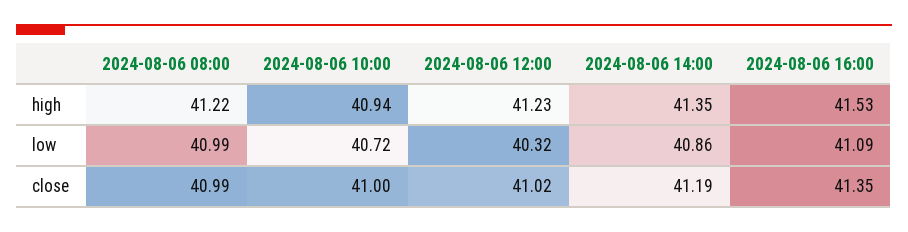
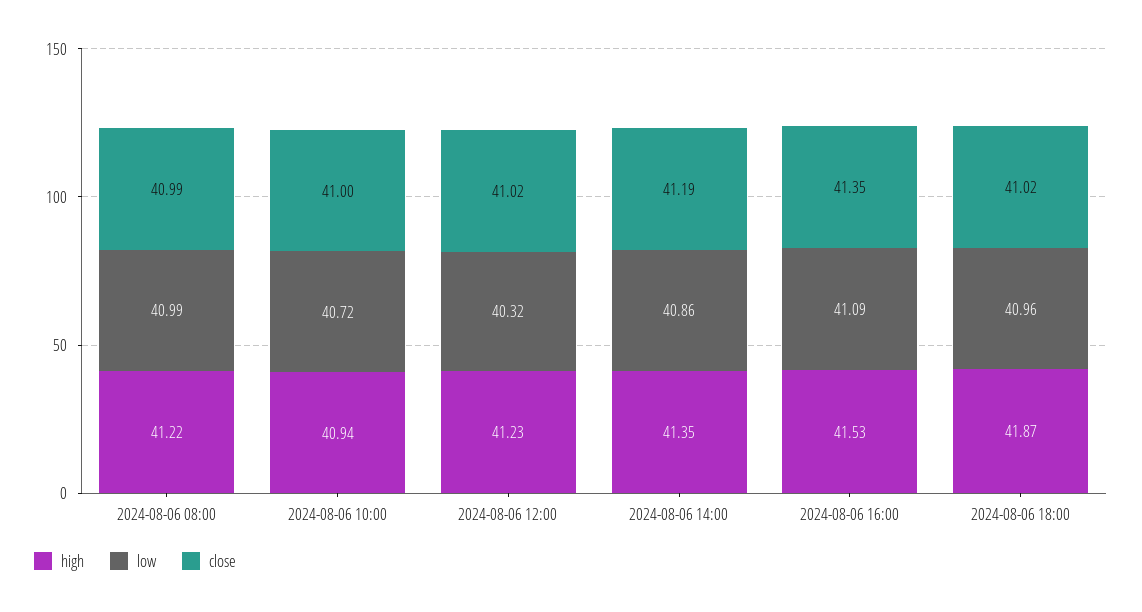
high, 2024-08-06 18:00: none -> 41.87
low, 2024-08-06 18:00: none -> 40.96
close, 2024-08-06 18:00: none -> 41.02

